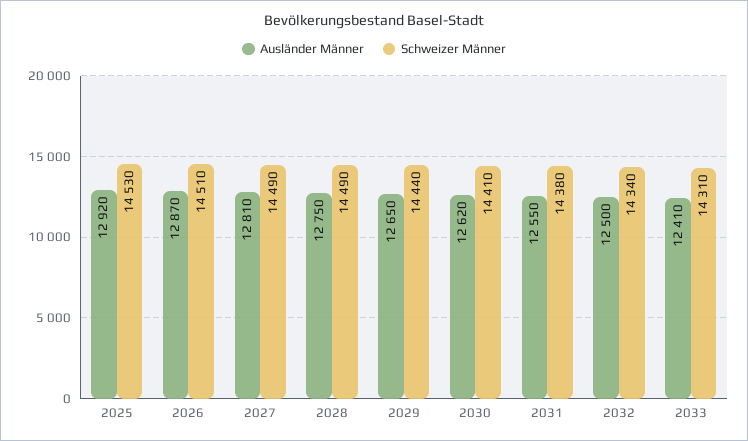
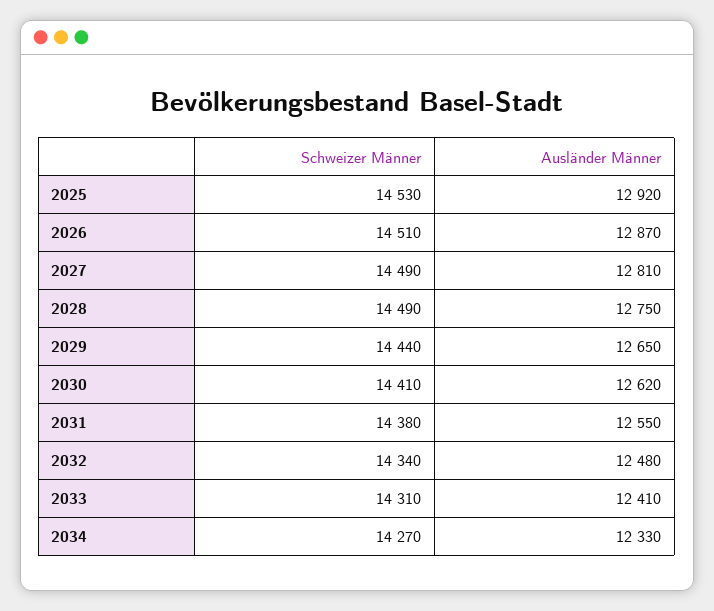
Ausländer Männer, 2032: 12500 -> 12480
Schweizer Männer, 2034: none -> 14270
Ausländer Männer, 2034: none -> 12330

